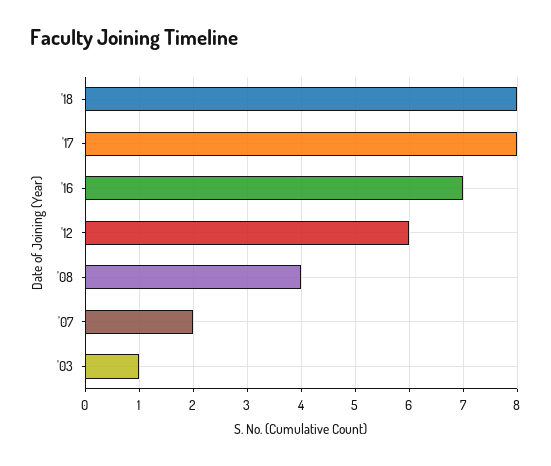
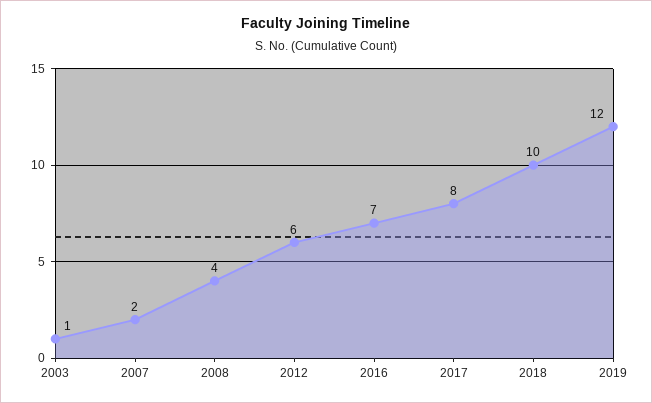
'18: 8 -> 10
2019: none -> 12

